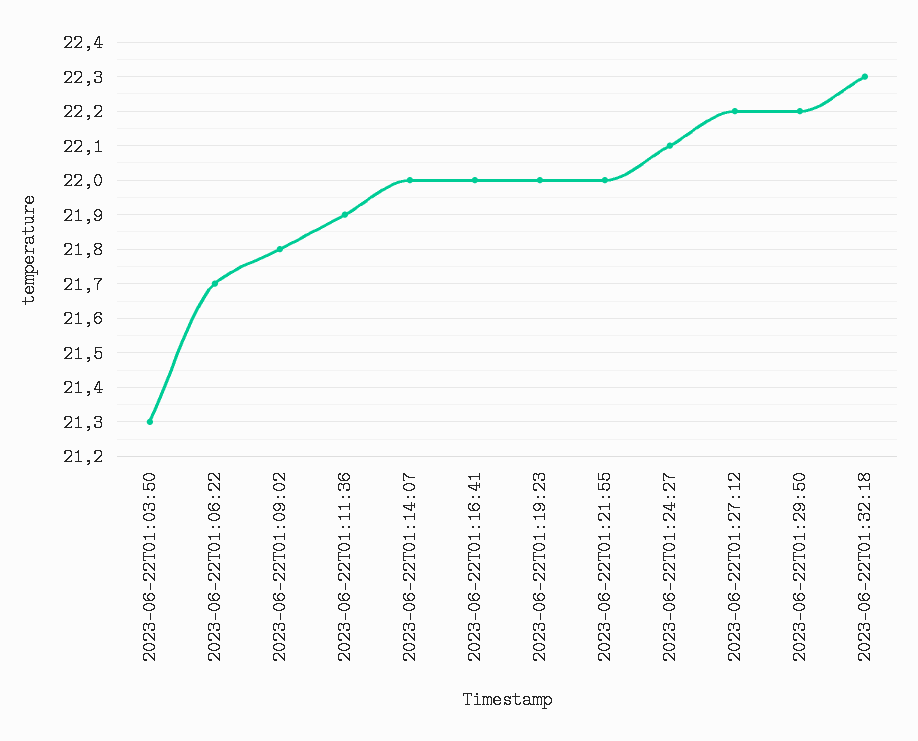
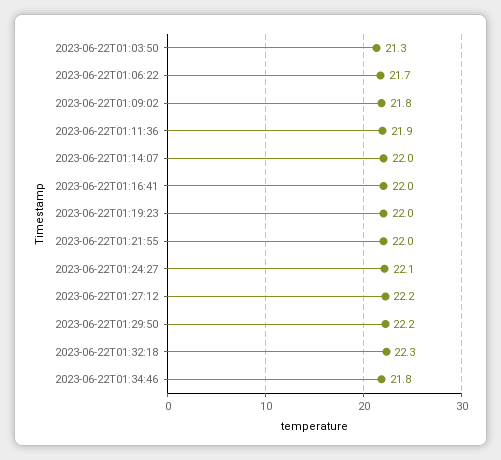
2023-06-22T01:34:46: none -> 21.8

